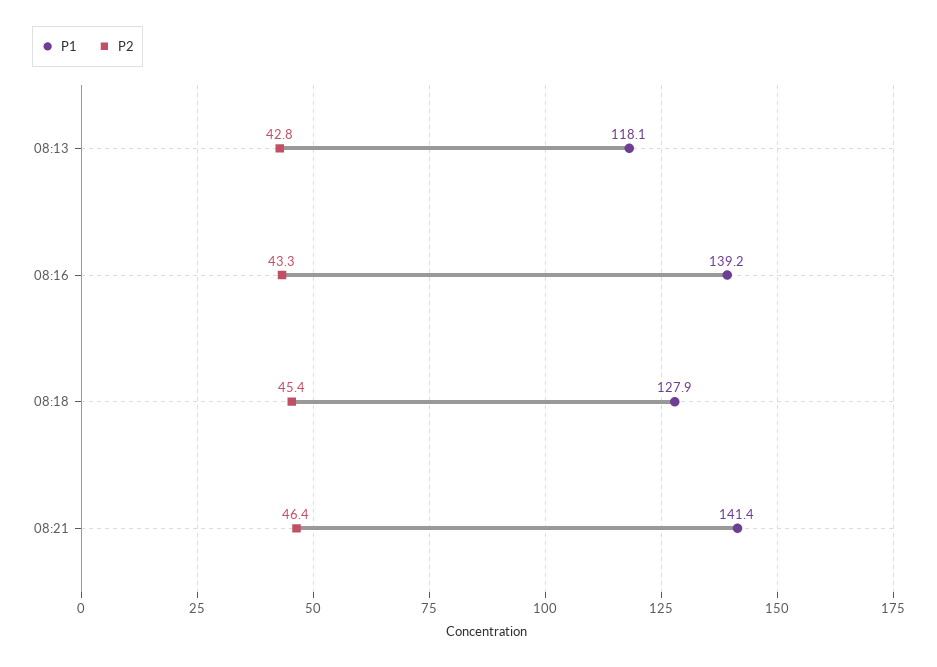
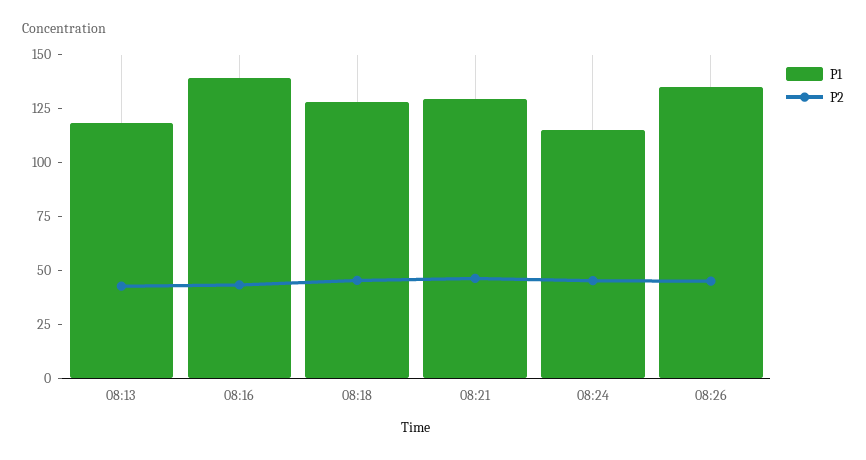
P1, 08:21: 141.4 -> 130
P1, 08:24: none -> 115
P2, 08:24: none -> 45
P1, 08:26: none -> 135
P2, 08:26: none -> 45

